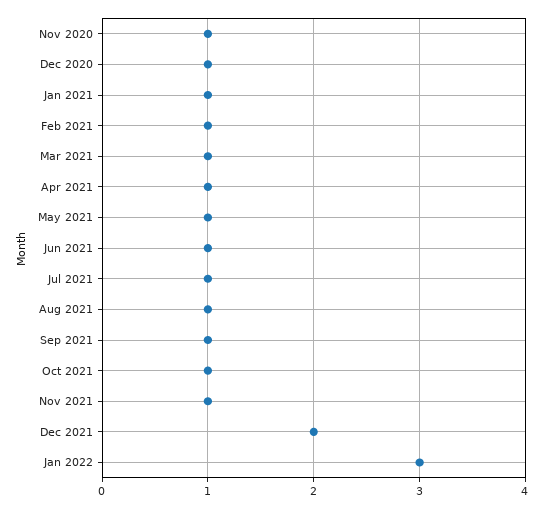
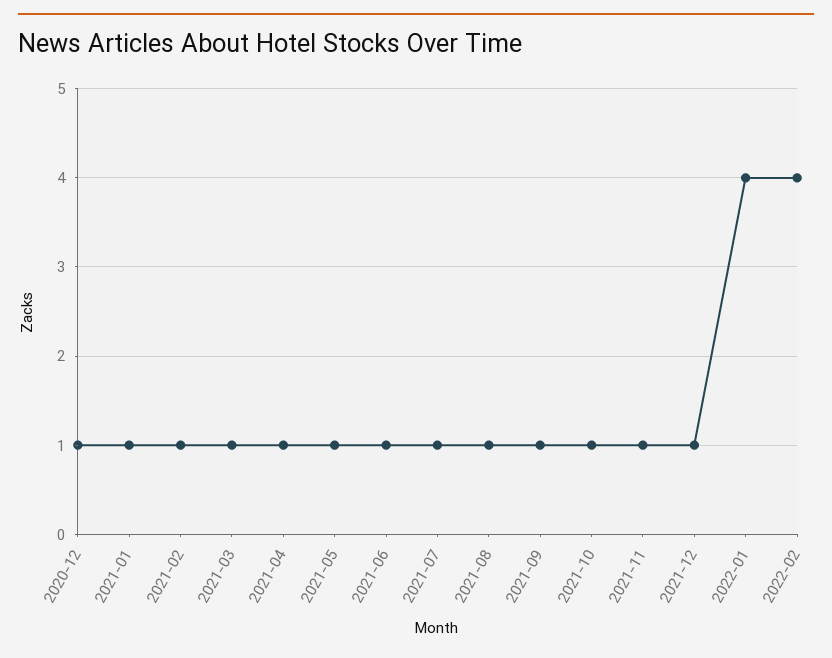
Nov 2020: 1 -> none
Dec 2021: 2 -> 1
Jan 2022: 3 -> 4
2022-02: none -> 4

